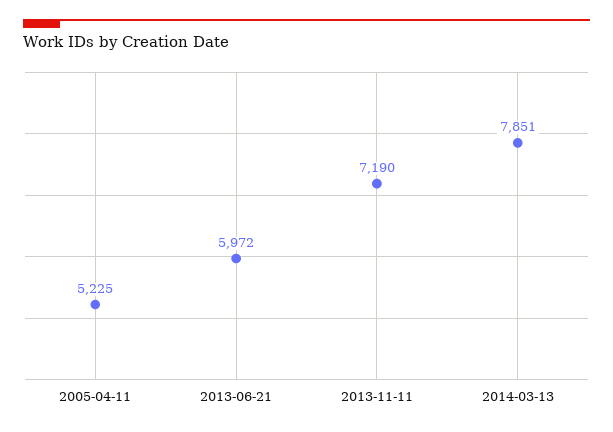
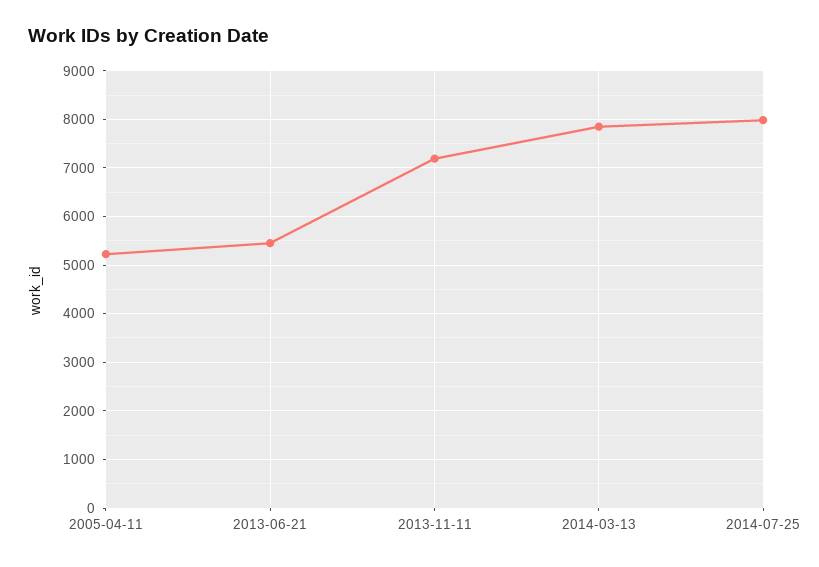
2013-06-21: 5972 -> 5400
2014-07-25: none -> 8000

